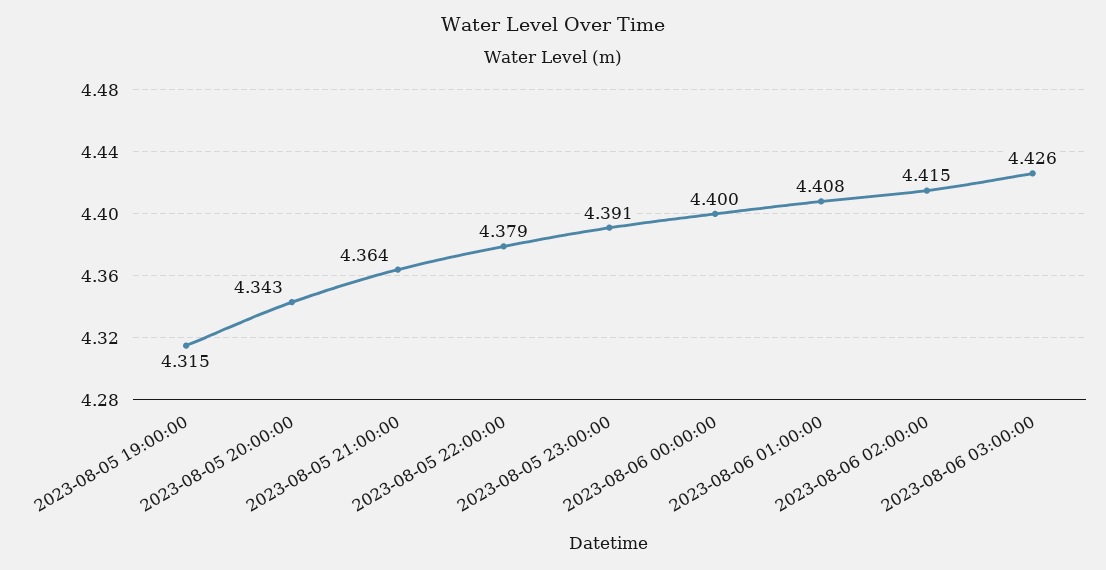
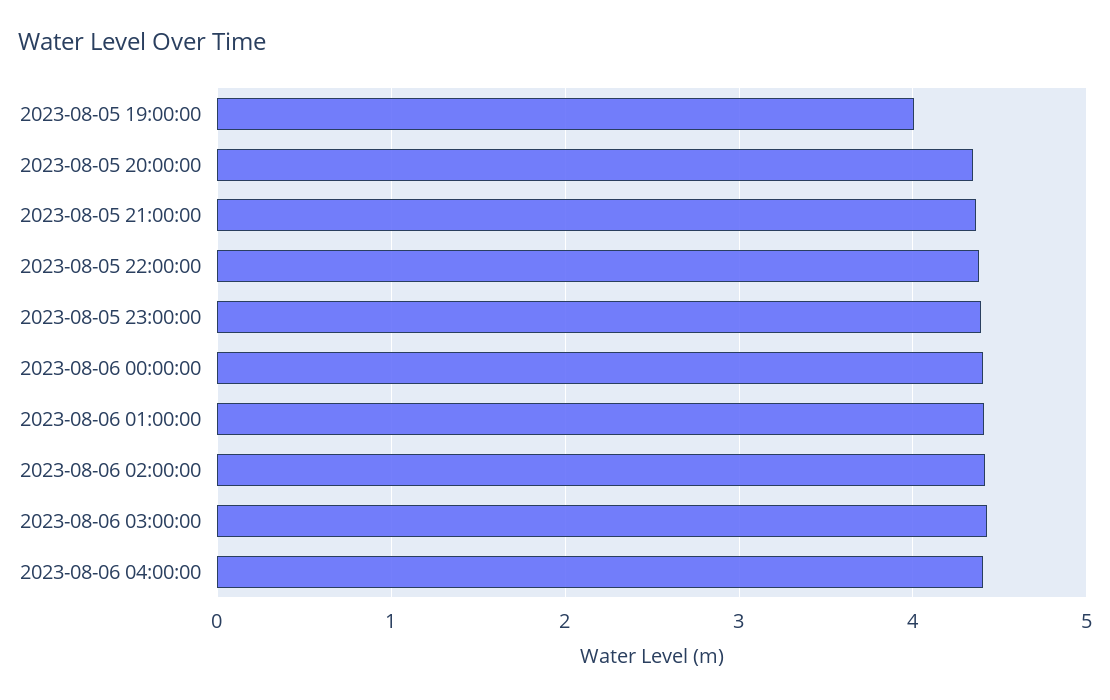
2023-08-05 19:00:00: 4.315 -> 4
2023-08-06 04:00:00: none -> 4.4

